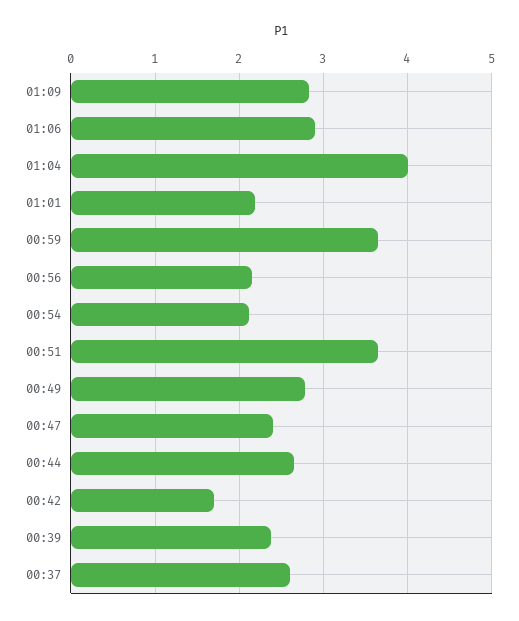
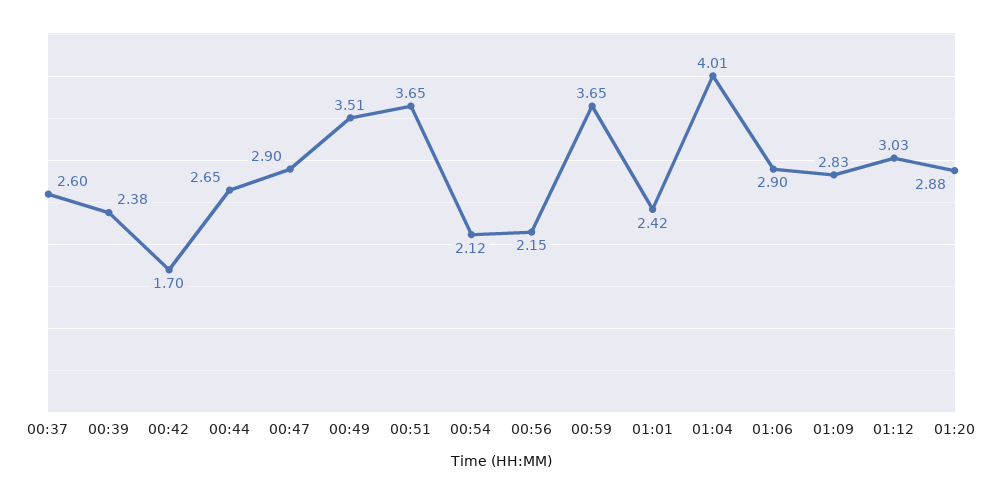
01:01: 2.2 -> 2.42
00:49: 2.8 -> 3.51
00:47: 2.4 -> 2.9
01:12: none -> 3.03
01:20: none -> 2.88

